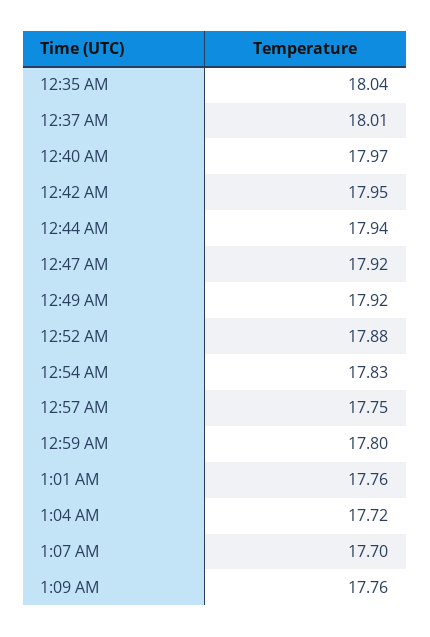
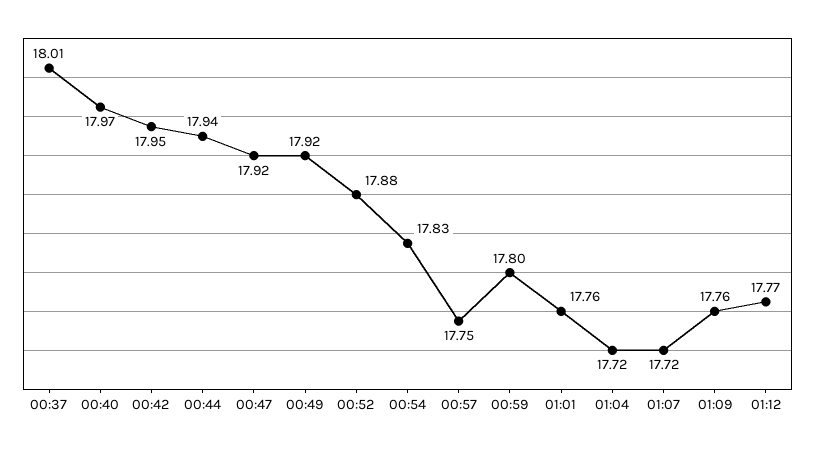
12:35 AM: 18.04 -> none
1:07 AM: 17.7 -> 17.72
01:12: none -> 17.77

